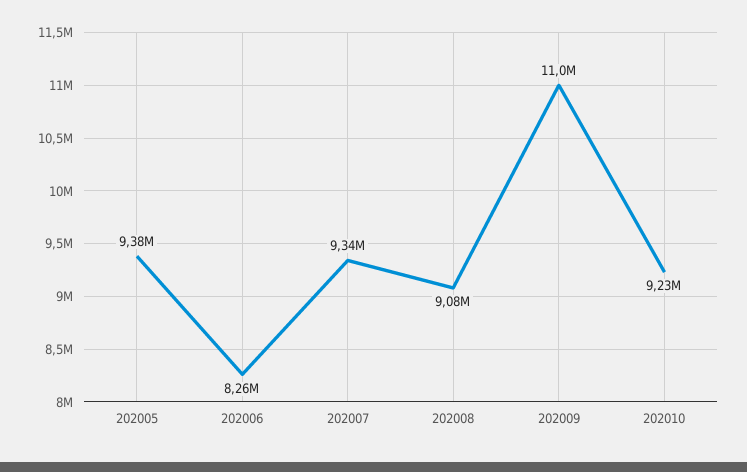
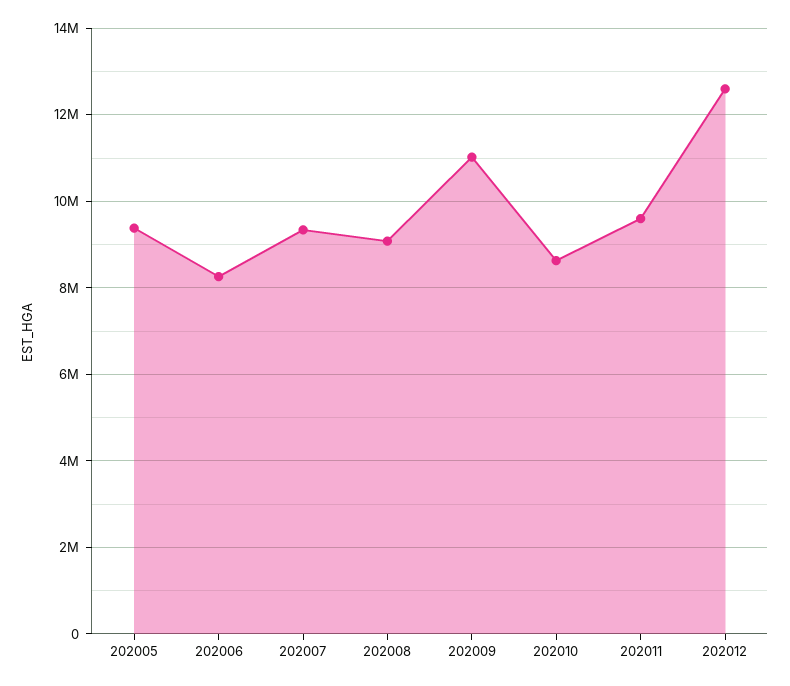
202010: 9230000 -> 8600000
202011: none -> 9600000
202012: none -> 12600000

